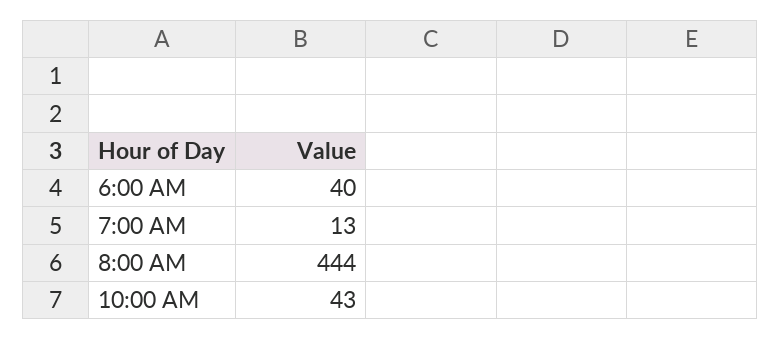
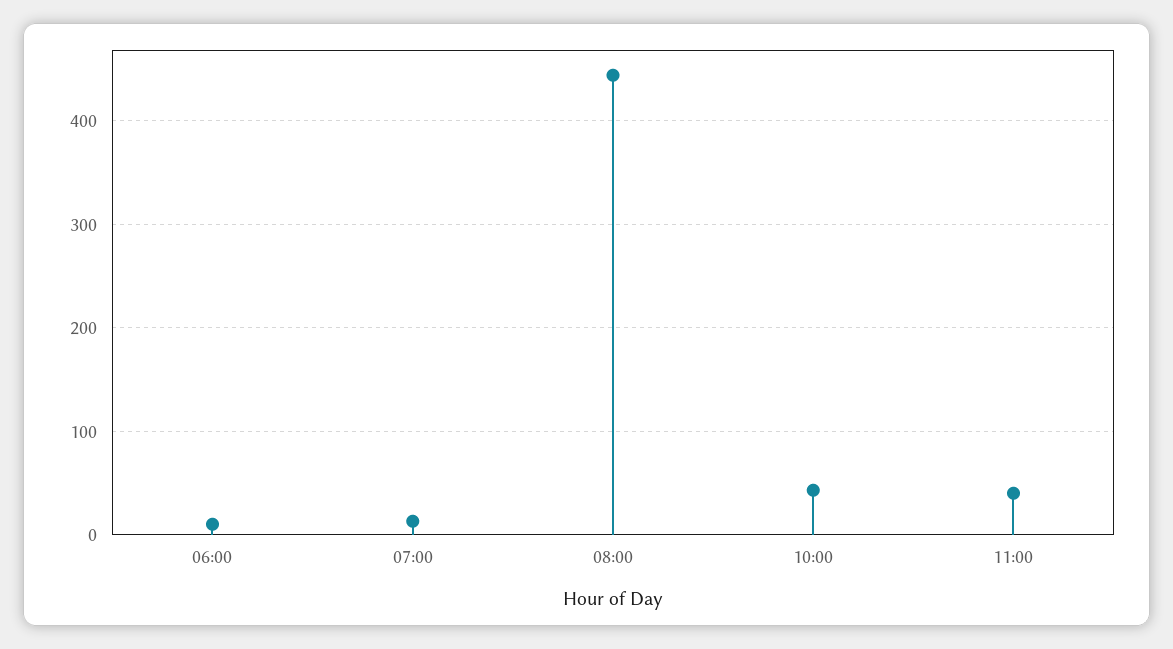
6:00 AM: 40 -> 10
11:00: none -> 40

